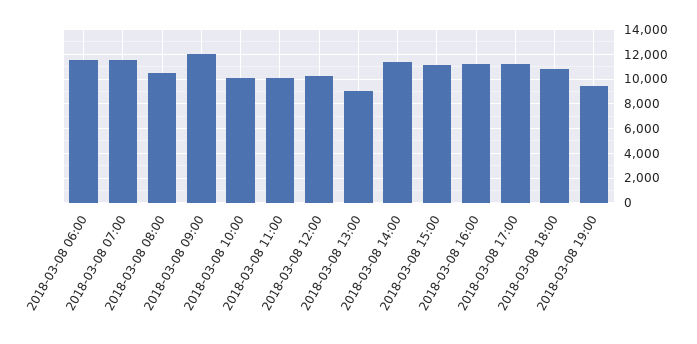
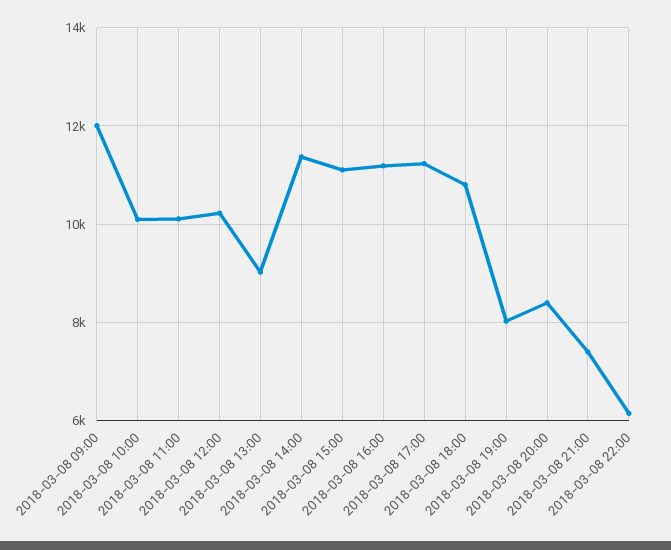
2018-03-08 06:00: 11500 -> none
2018-03-08 07:00: 11500 -> none
2018-03-08 08:00: 10500 -> none
2018-03-08 19:00: 9500 -> 8000
2018-03-08 20:00: none -> 8400
2018-03-08 21:00: none -> 7400
2018-03-08 22:00: none -> 6200

